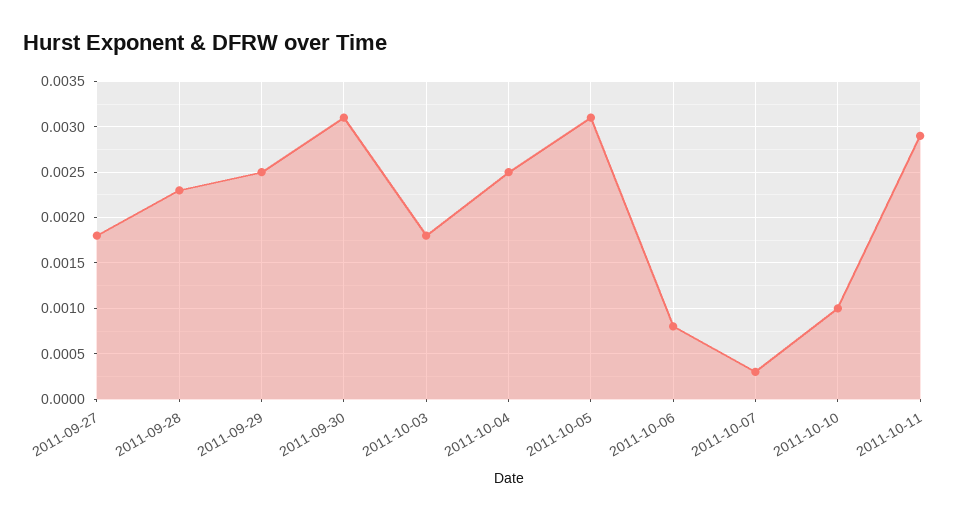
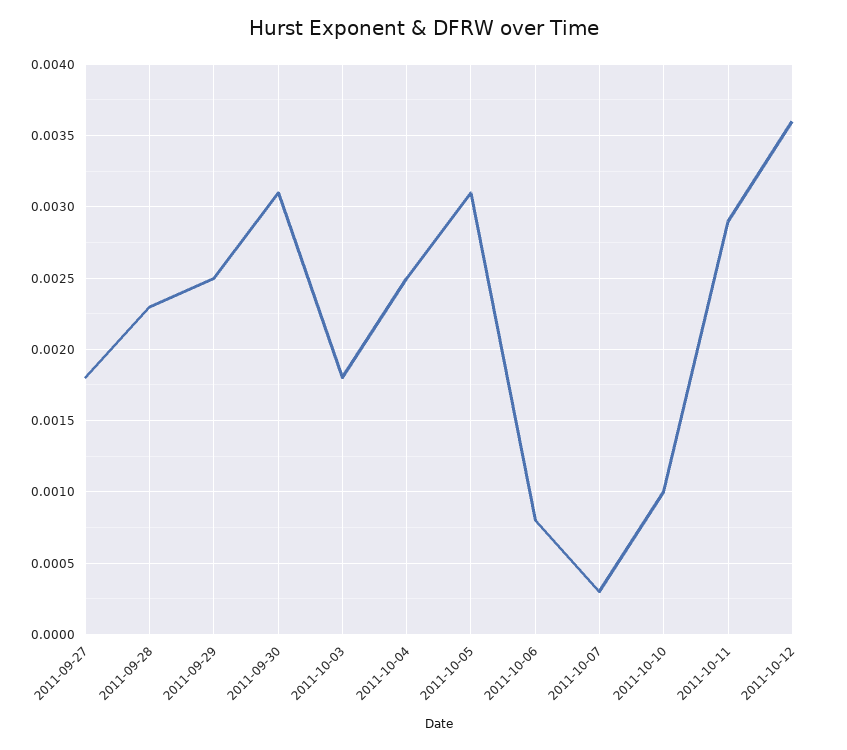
2011-10-12: none -> 0.0036

